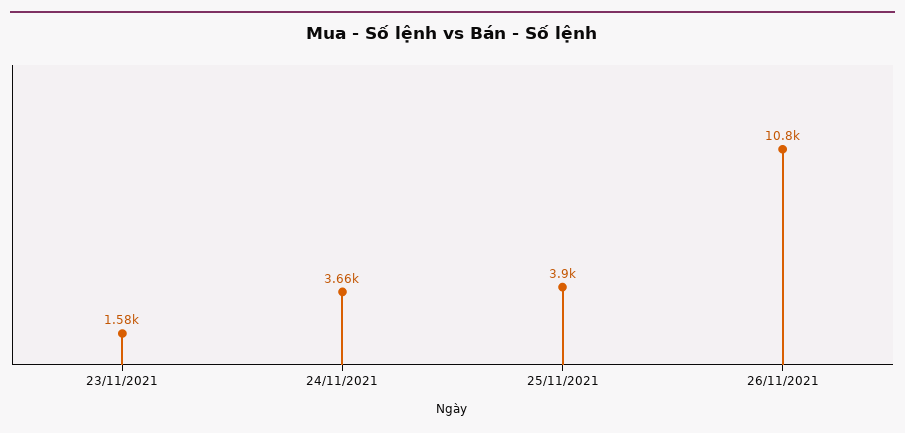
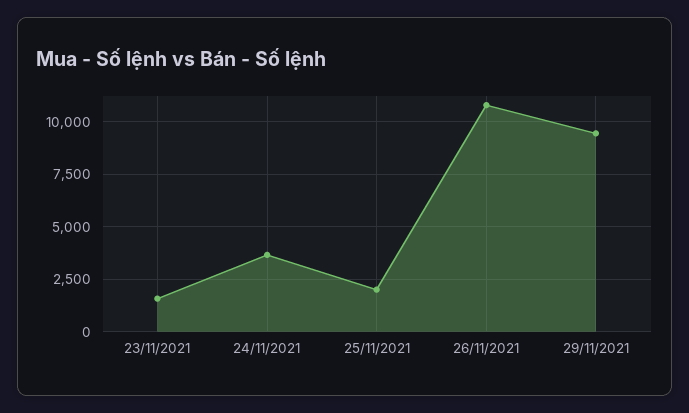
25/11/2021: 3900 -> 2000
29/11/2021: none -> 9500

